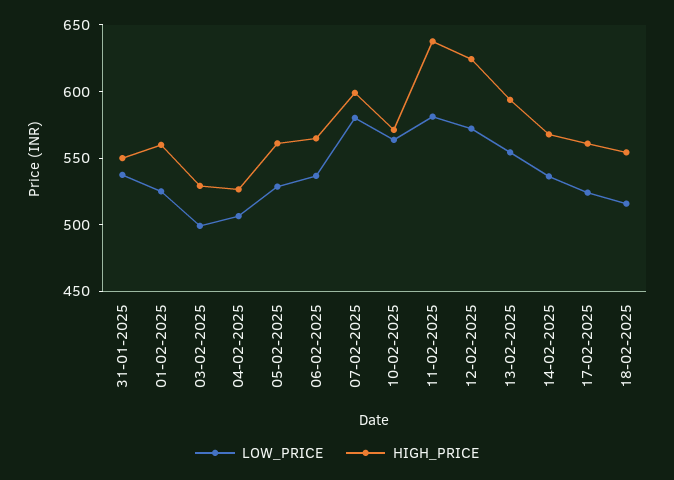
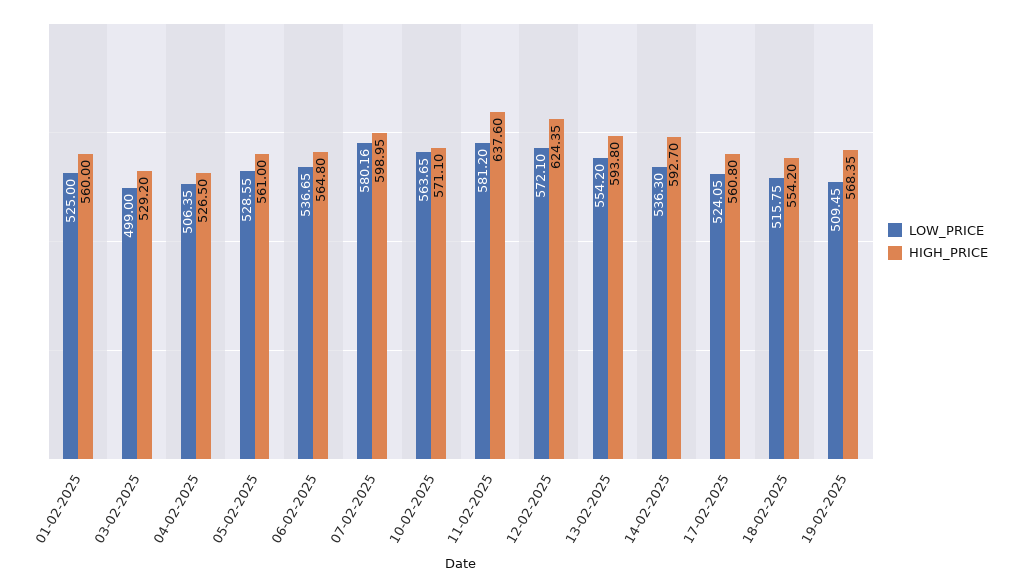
LOW_PRICE, 31-01-2025: 540 -> none
HIGH_PRICE, 31-01-2025: 550 -> none
HIGH_PRICE, 14-02-2025: 570 -> 592.7
LOW_PRICE, 19-02-2025: none -> 509.45
HIGH_PRICE, 19-02-2025: none -> 568.35

